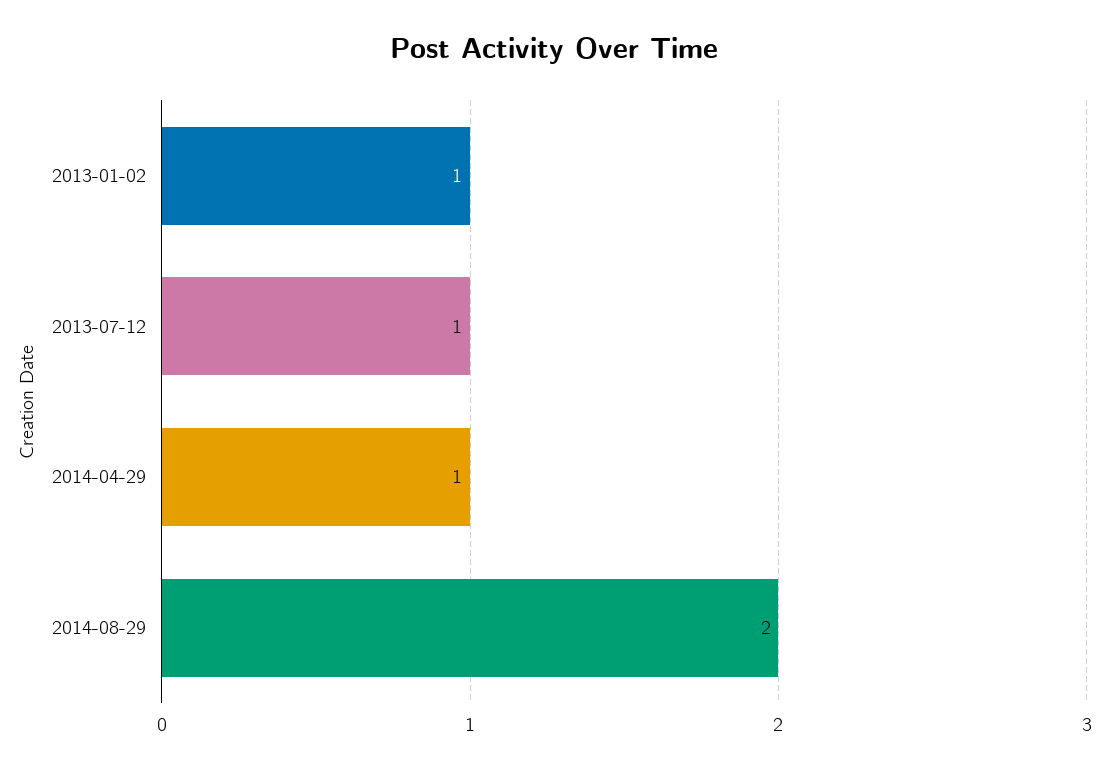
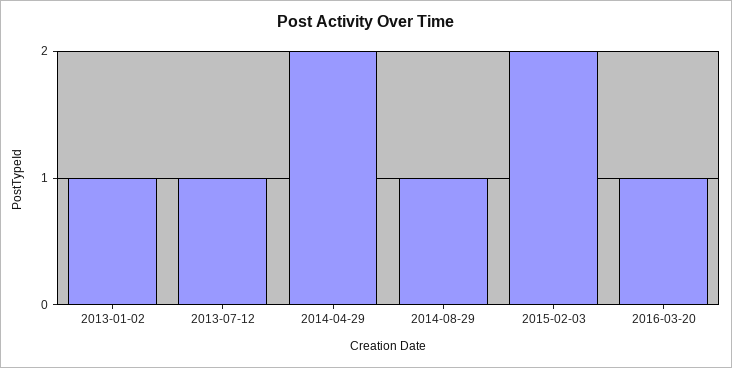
2014-04-29: 1 -> 2
2014-08-29: 2 -> 1
2015-02-03: none -> 2
2016-03-20: none -> 1

